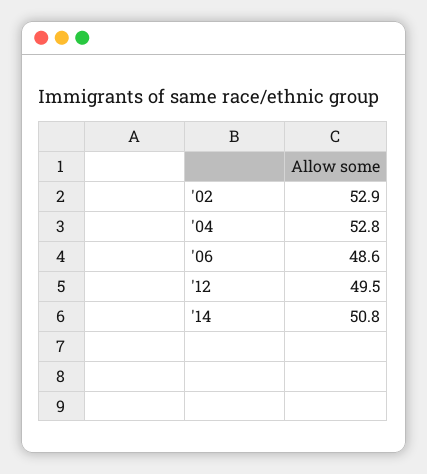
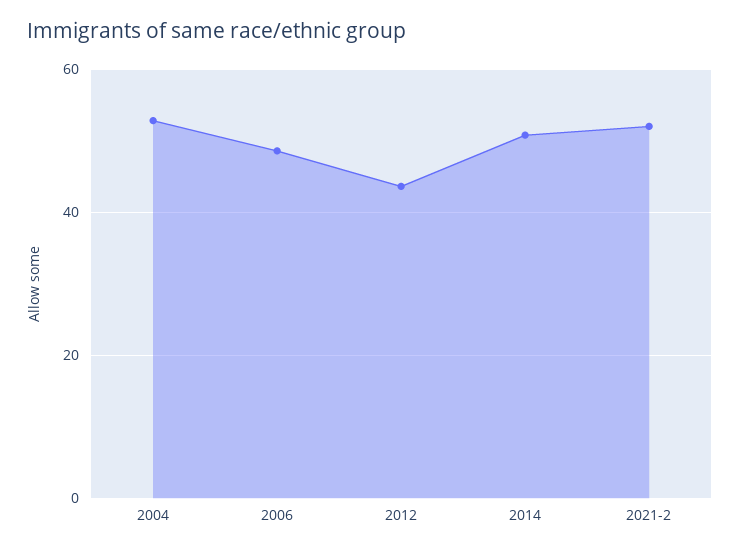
'02: 52.9 -> none
'12: 49.5 -> 44
2021-2: none -> 52

